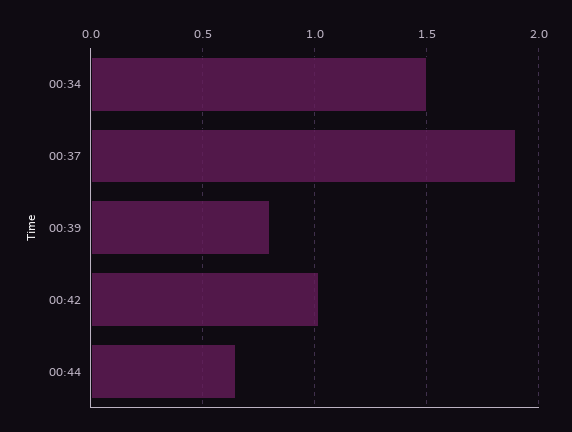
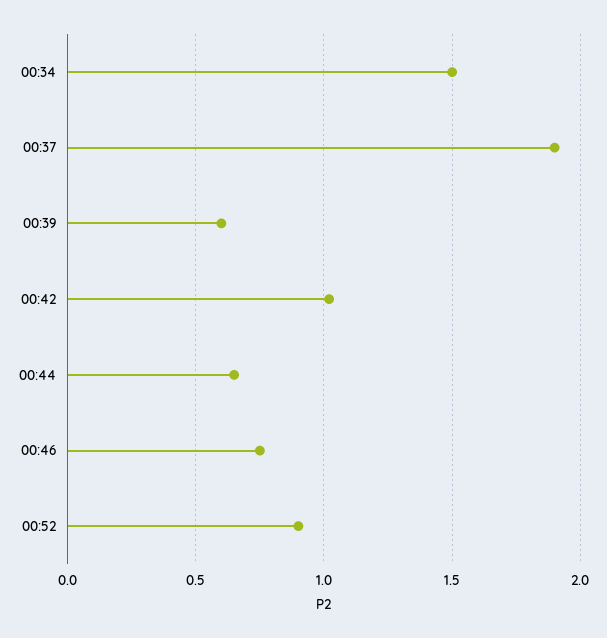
00:39: 0.8 -> 0.6
00:46: none -> 0.75
00:52: none -> 0.9

